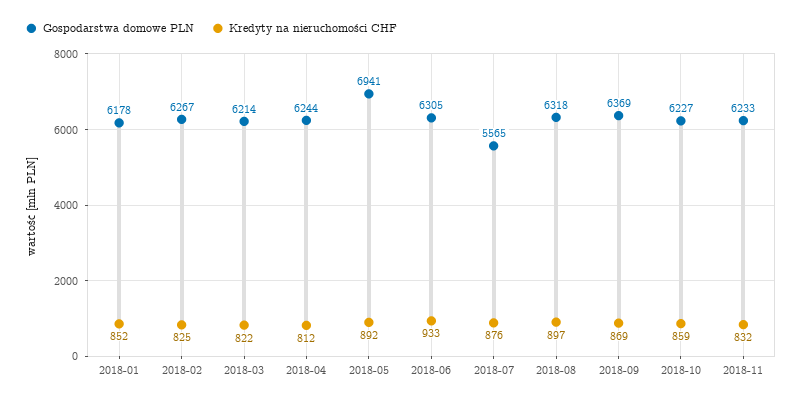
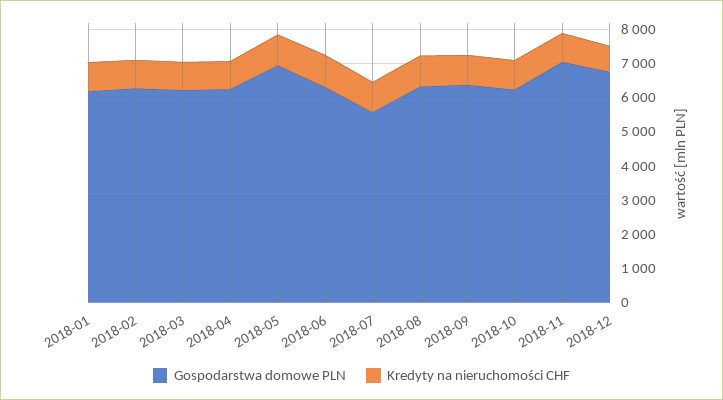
Gospodarstwa domowe PLN, 2018-11: 6233 -> 7000
Gospodarstwa domowe PLN, 2018-12: none -> 6750
Kredyty na nieruchomości CHF, 2018-12: none -> 750

